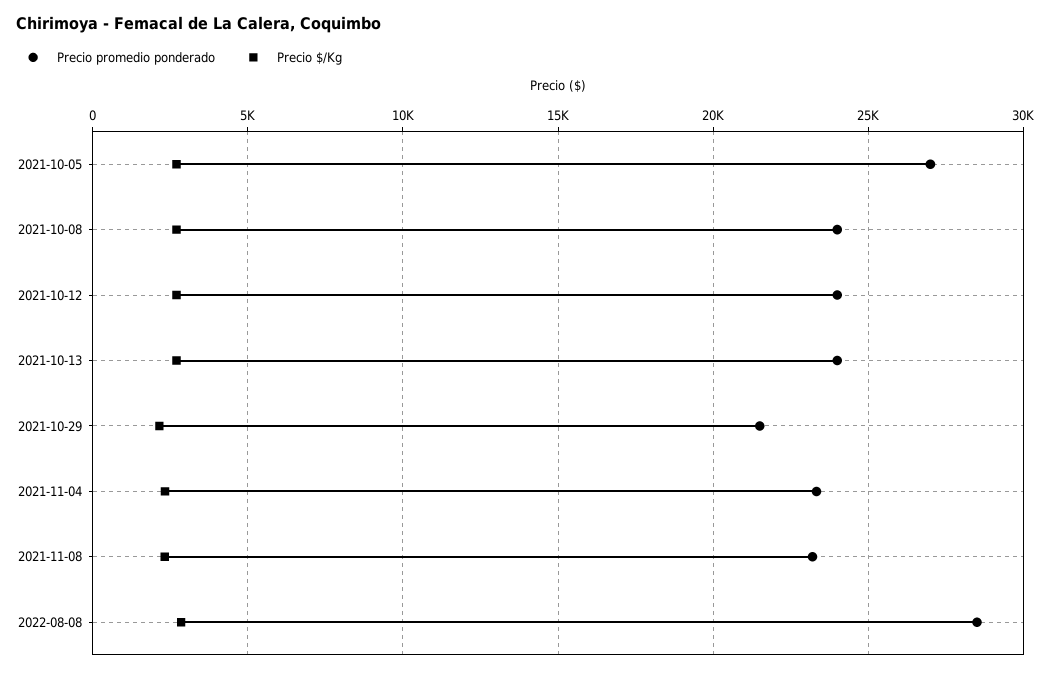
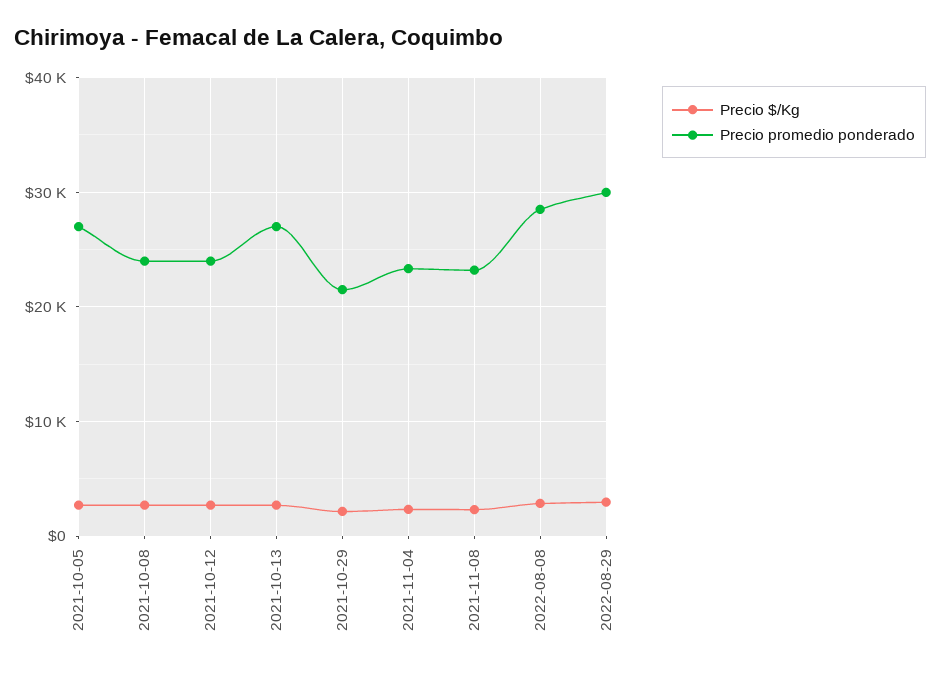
Precio promedio ponderado, 2021-10-13: 24000 -> 27000
Precio $/Kg, 2022-08-29: none -> 3000
Precio promedio ponderado, 2022-08-29: none -> 30000

